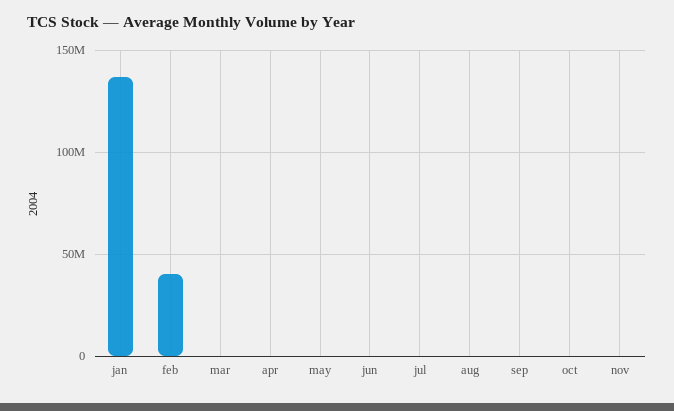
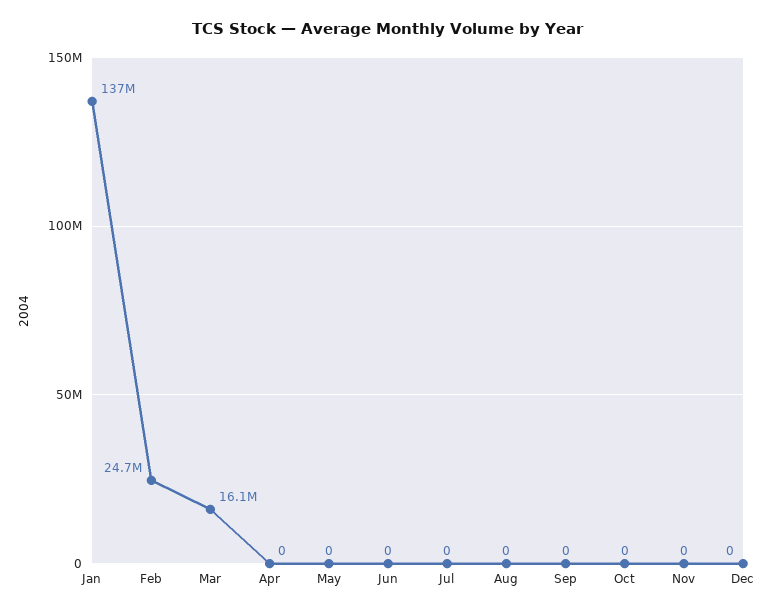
feb: 40000000 -> 24700000
mar: 0 -> 16100000
Dec: none -> 0

